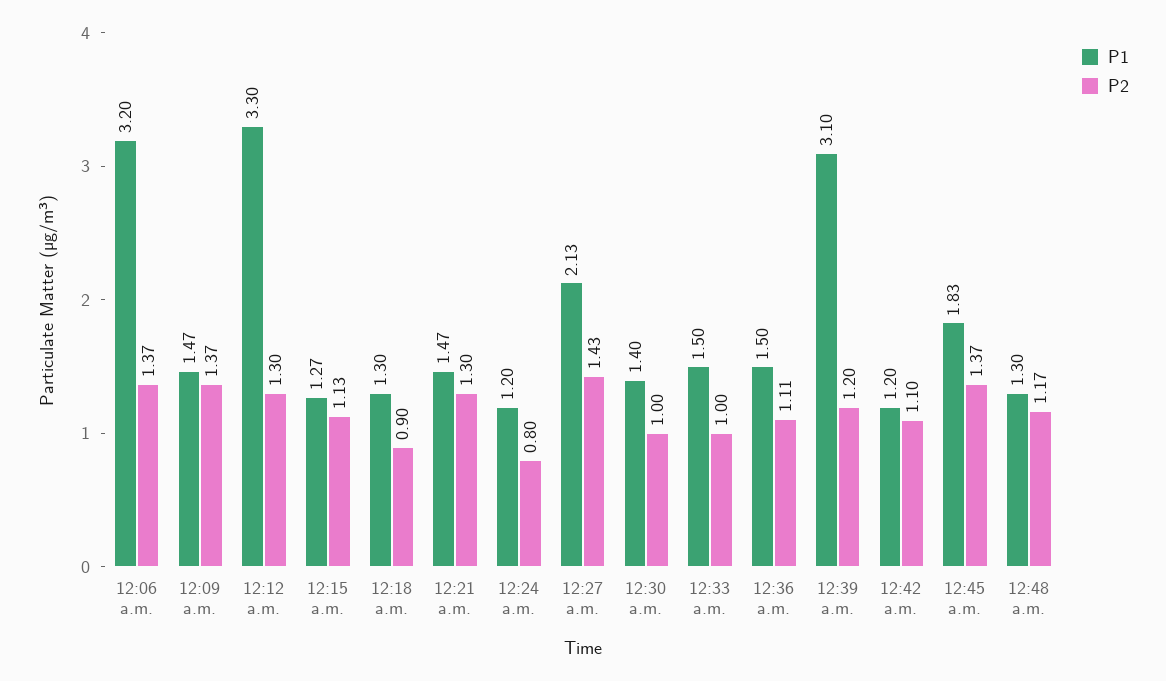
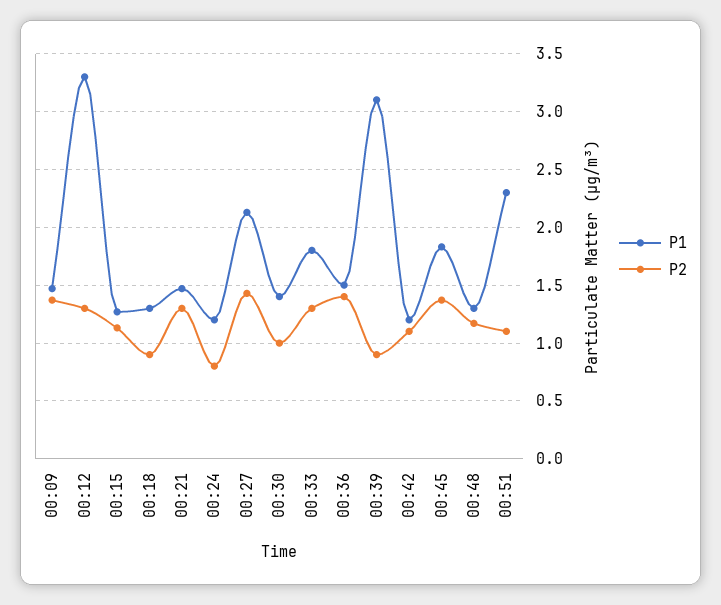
P1, 12:06 a.m.: 3.2 -> none
P2, 12:06 a.m.: 1.37 -> none
P1, 12:33 a.m.: 1.5 -> 1.8
P2, 12:33 a.m.: 1 -> 1.3
P2, 12:36 a.m.: 1.11 -> 1.4
P2, 12:39 a.m.: 1.2 -> 0.9
P1, 00:51: none -> 2.3
P2, 00:51: none -> 1.1

